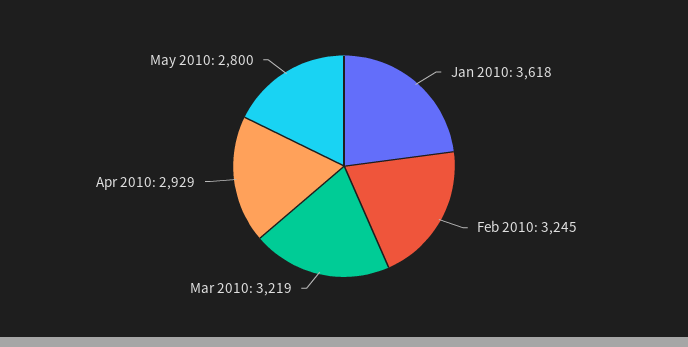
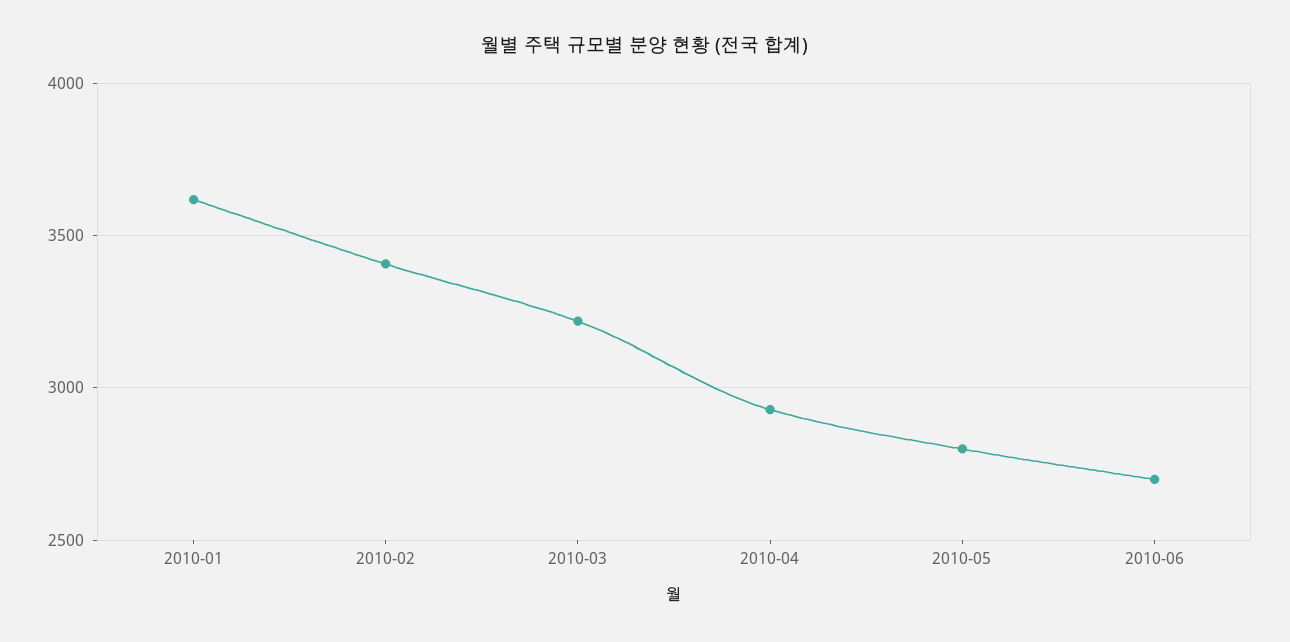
Feb 2010: 3245 -> 3400
2010-06: none -> 2700

